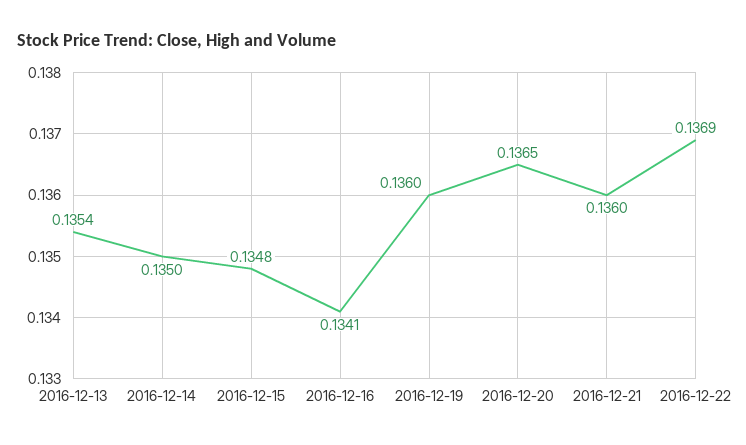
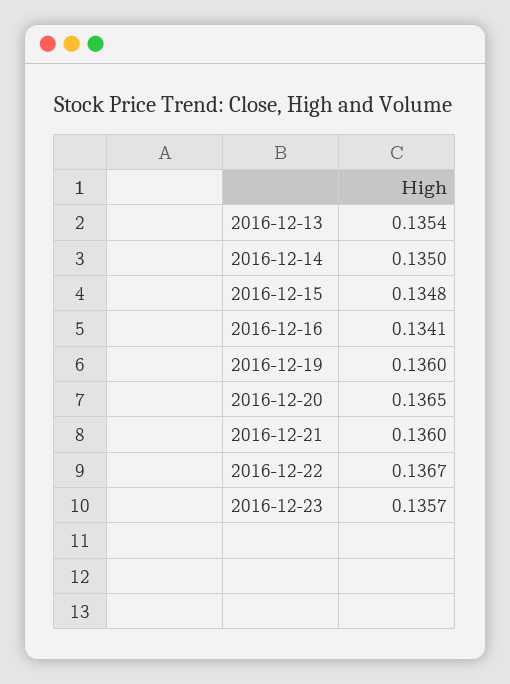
2016-12-22: 0.1369 -> 0.1367
2016-12-23: none -> 0.1357

